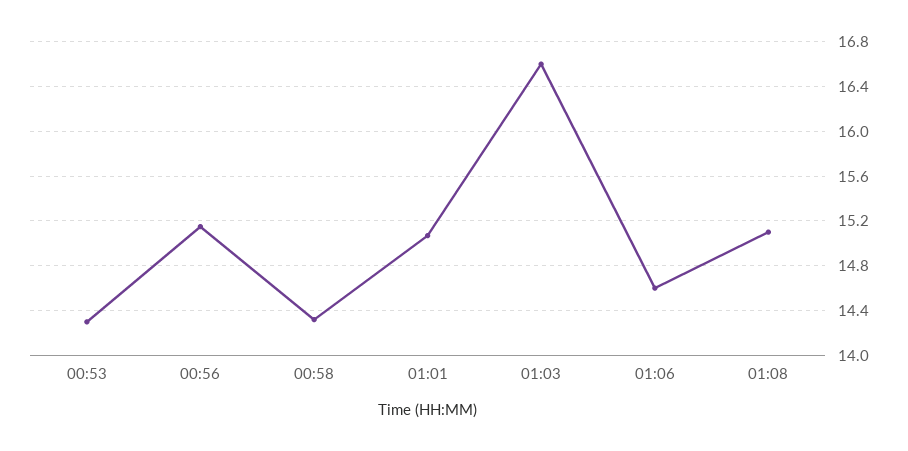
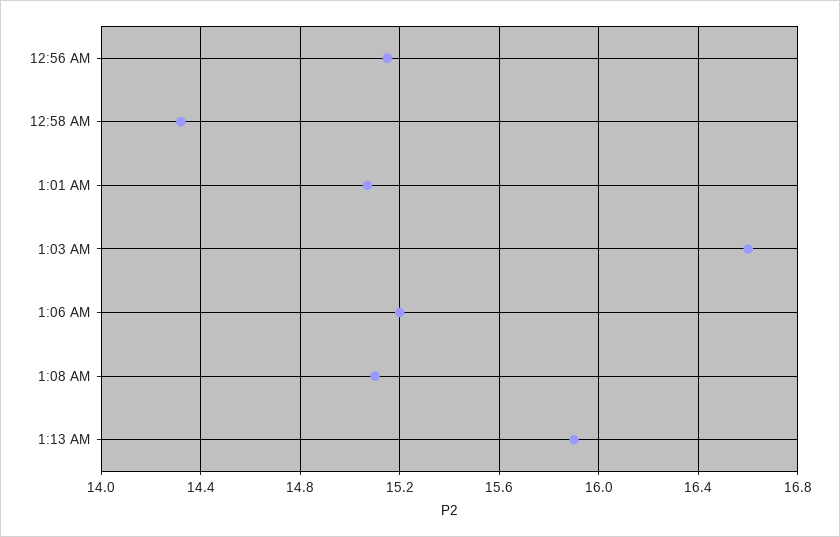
00:53: 14.3 -> none
01:06: 14.6 -> 15.2
1:13 AM: none -> 15.9

